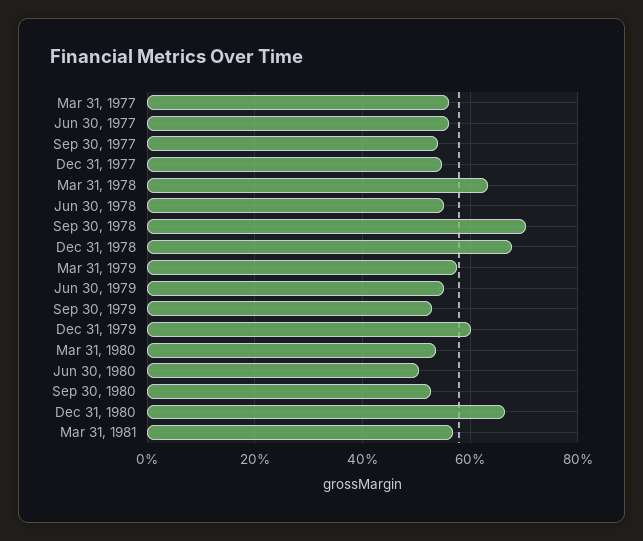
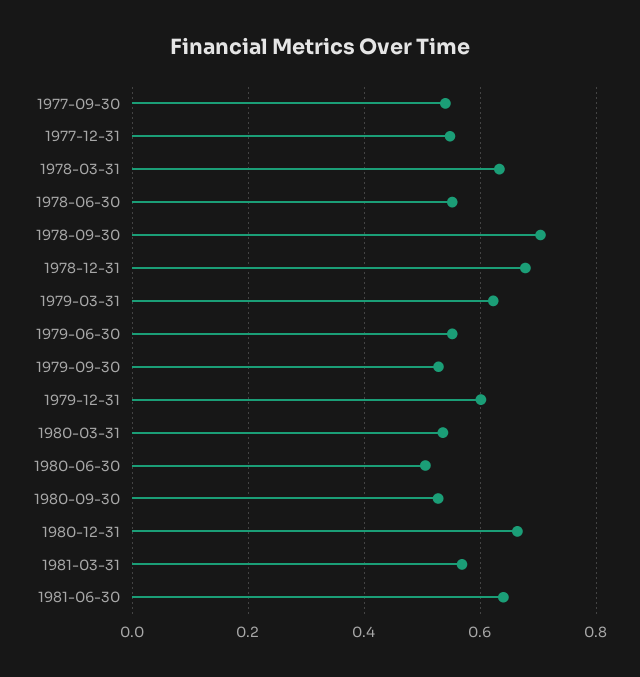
Mar 31, 1977: 0.56 -> none
Jun 30, 1977: 0.56 -> none
Mar 31, 1979: 0.58 -> 0.62
1981-06-30: none -> 0.64

